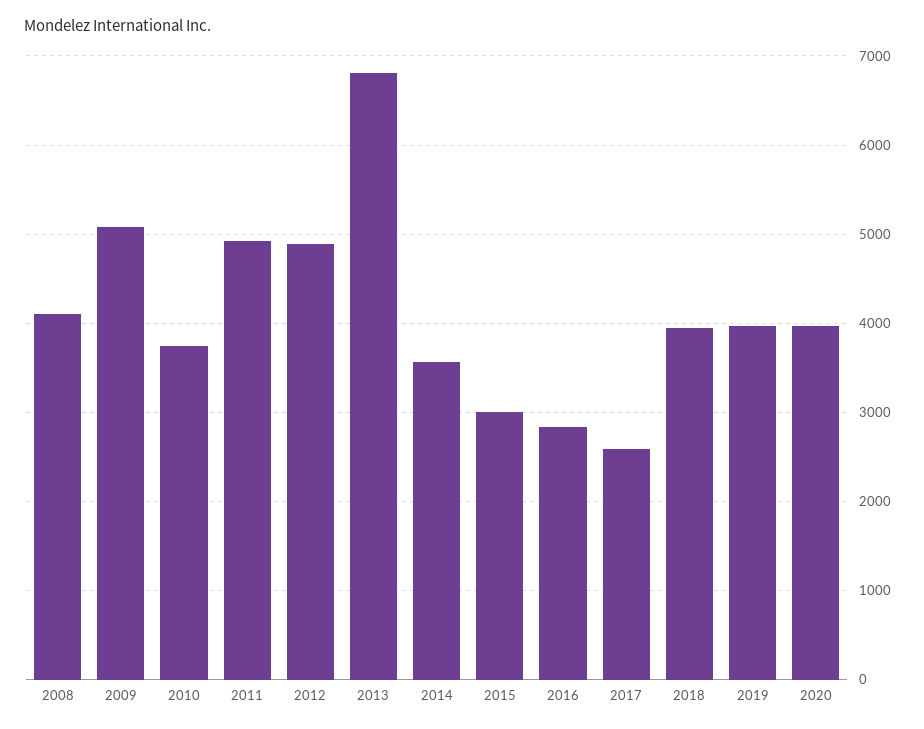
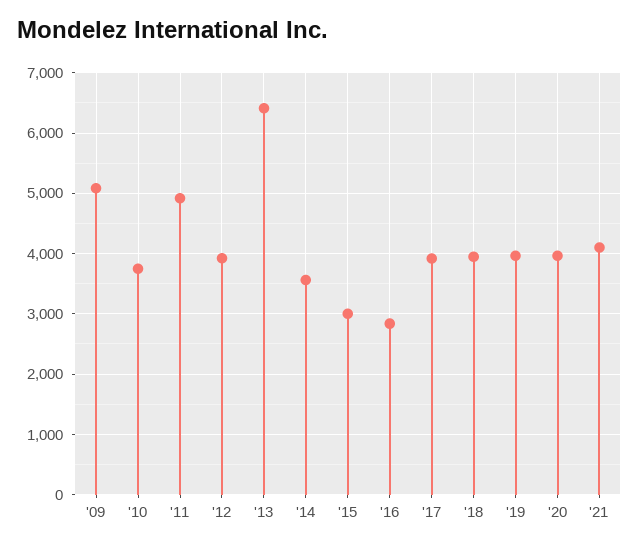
2008: 4100 -> none
2012: 4900 -> 3900
2013: 6800 -> 6400
2017: 2600 -> 3900
'21: none -> 4100

